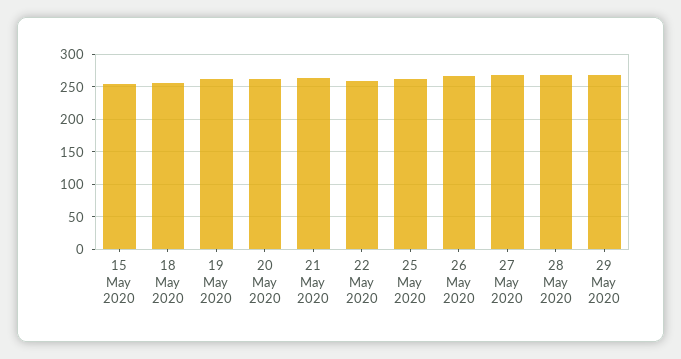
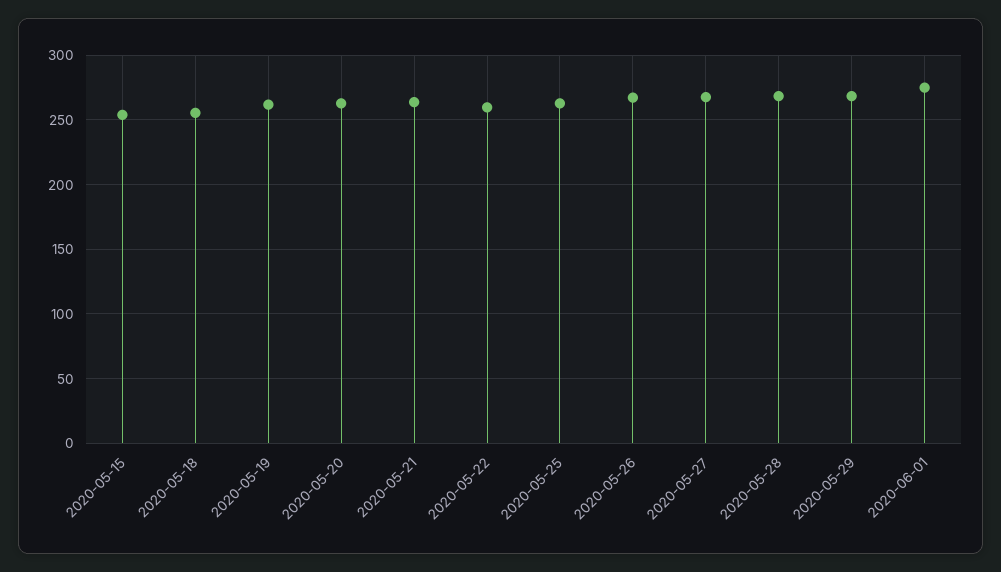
2020-06-01: none -> 275

